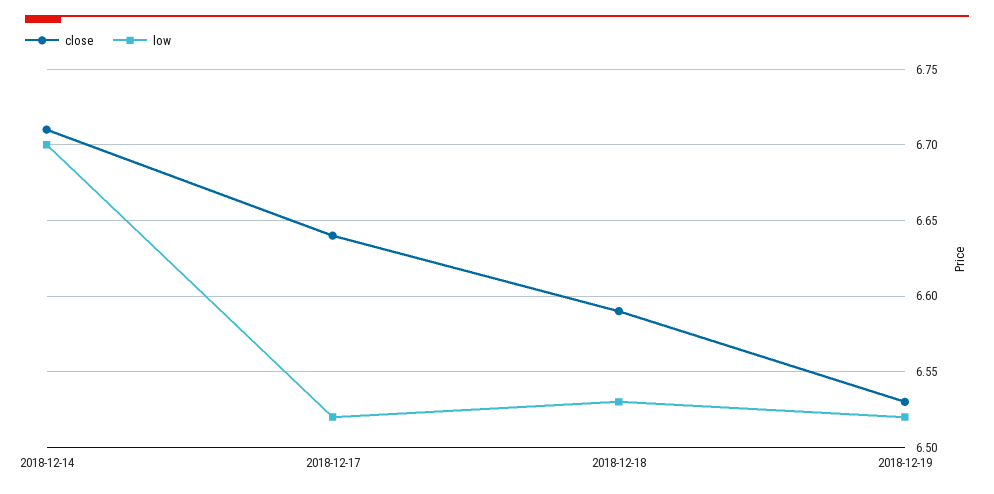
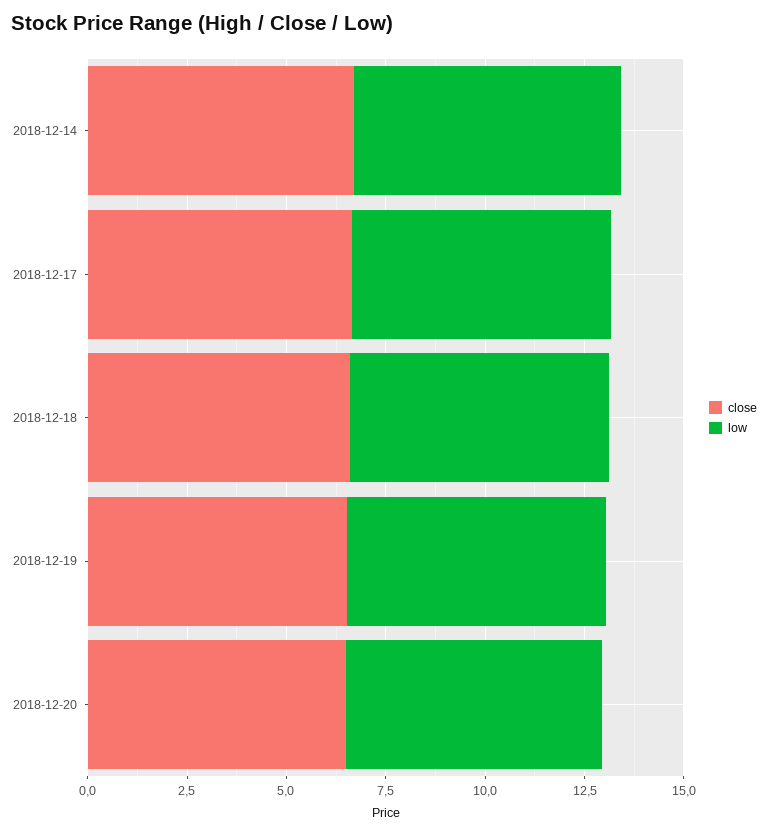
close, 2018-12-20: none -> 6.5
low, 2018-12-20: none -> 6.5

